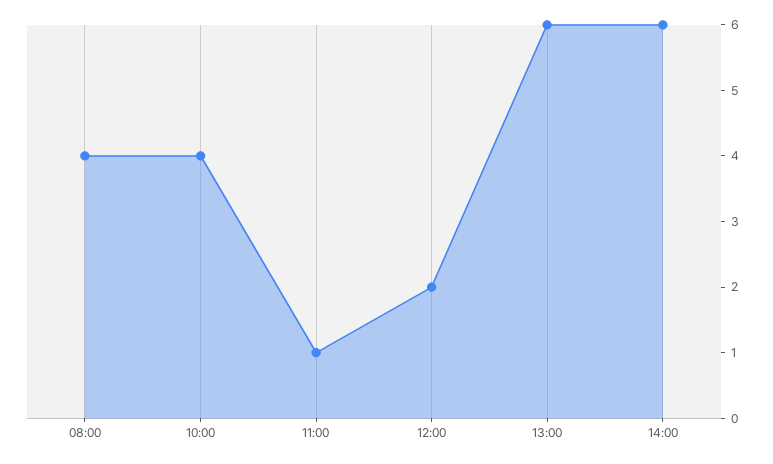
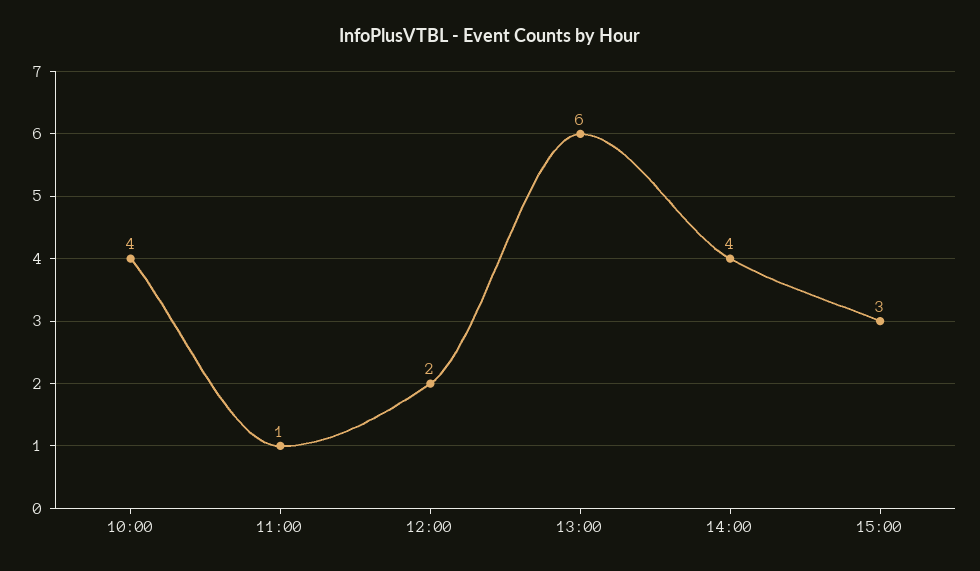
08:00: 4 -> none
14:00: 6 -> 4
15:00: none -> 3

